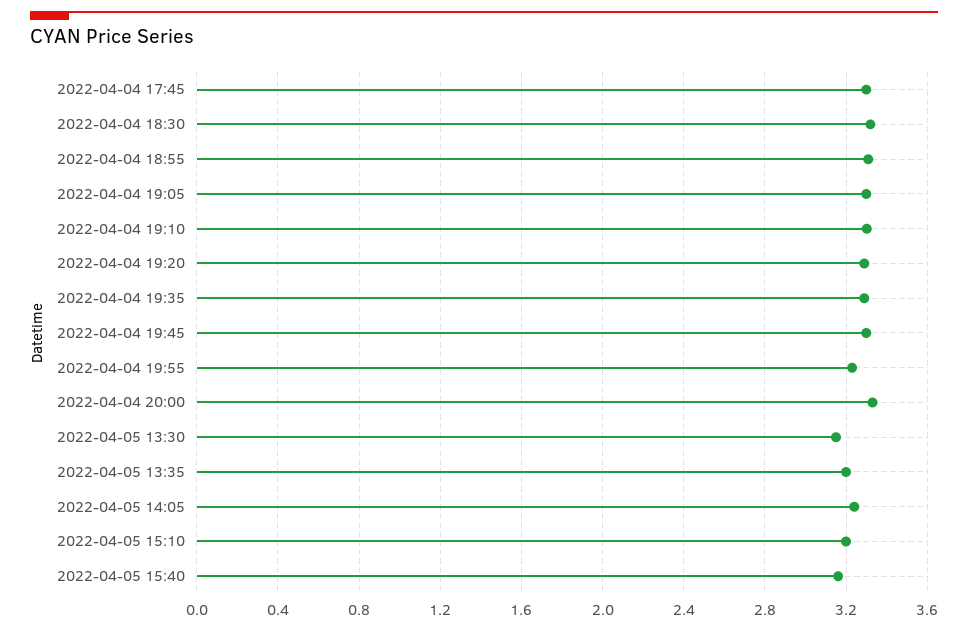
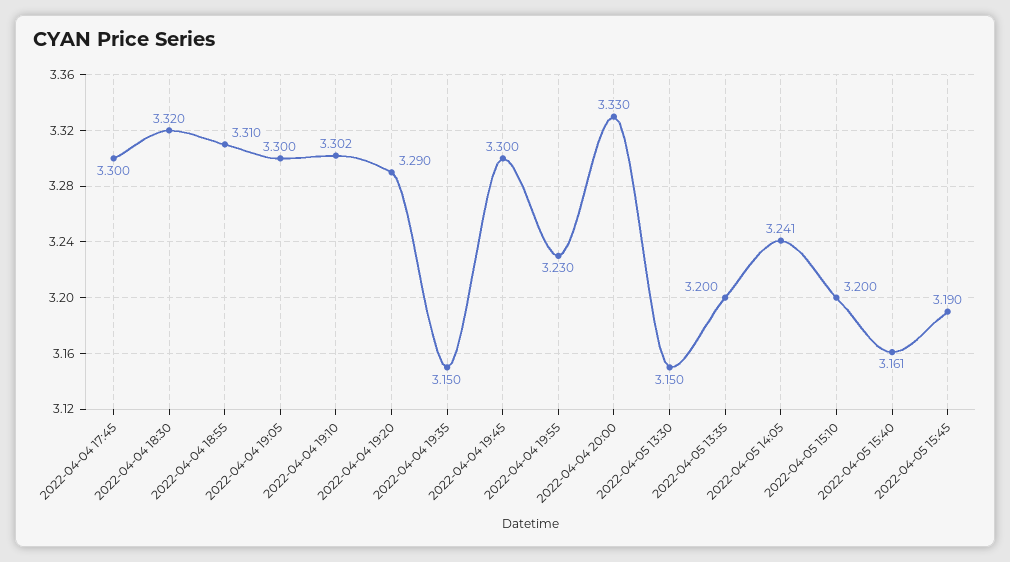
2022-04-04 19:35: 3.3 -> 3.15
2022-04-05 15:45: none -> 3.19

